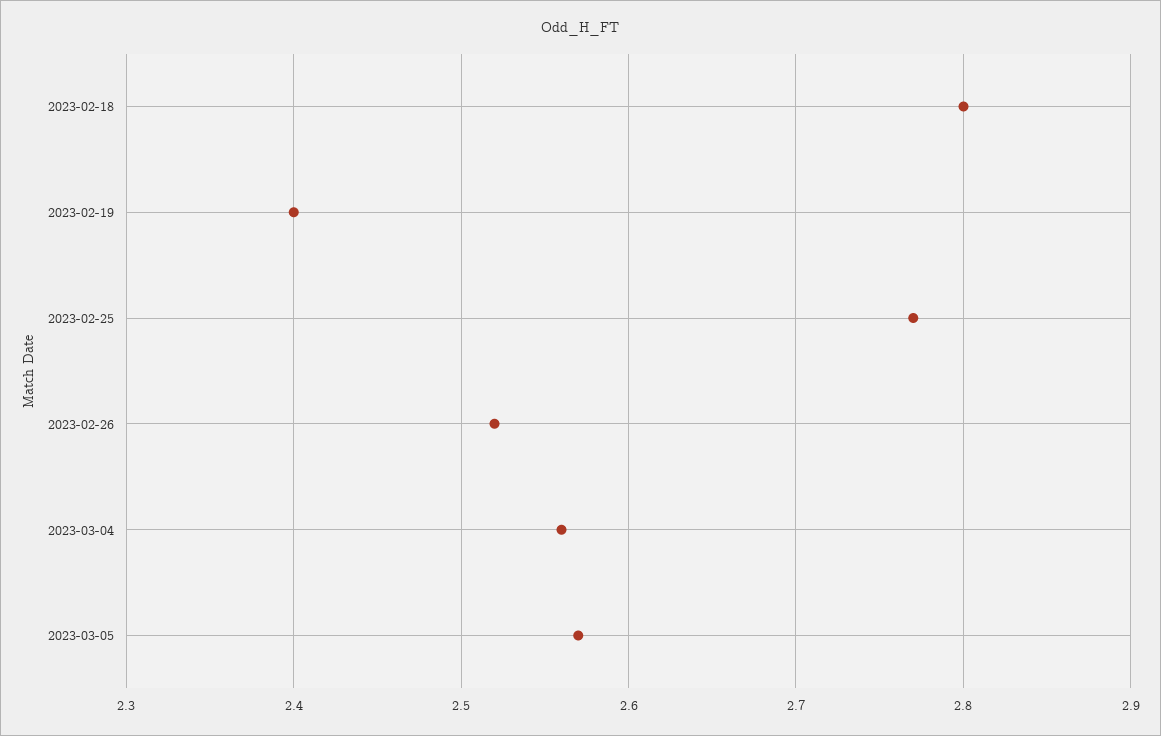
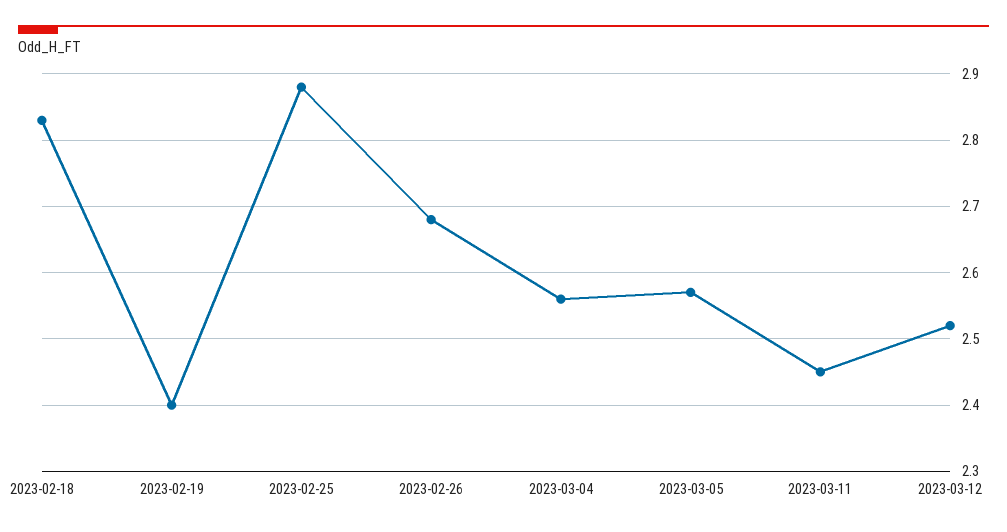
2023-02-18: 2.8 -> 2.83
2023-02-25: 2.77 -> 2.88
2023-02-26: 2.52 -> 2.68
2023-03-11: none -> 2.45
2023-03-12: none -> 2.52

